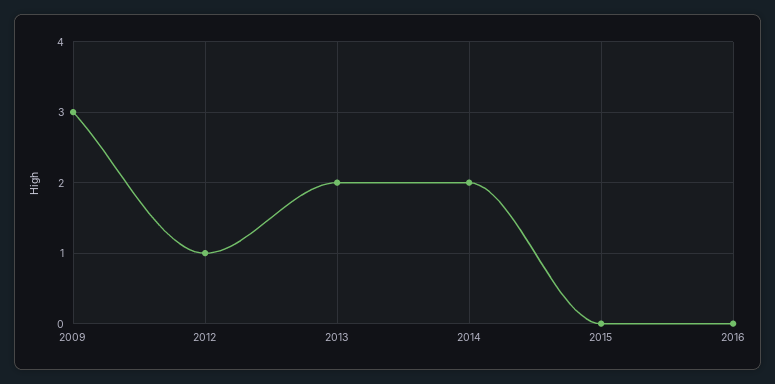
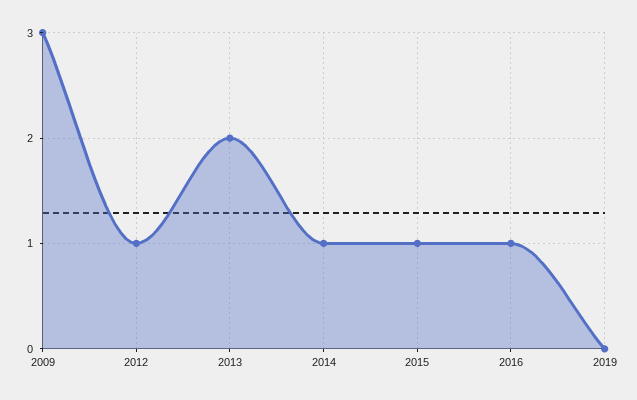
2014: 2 -> 1
2015: 0 -> 1
2016: 0 -> 1
2019: none -> 0

